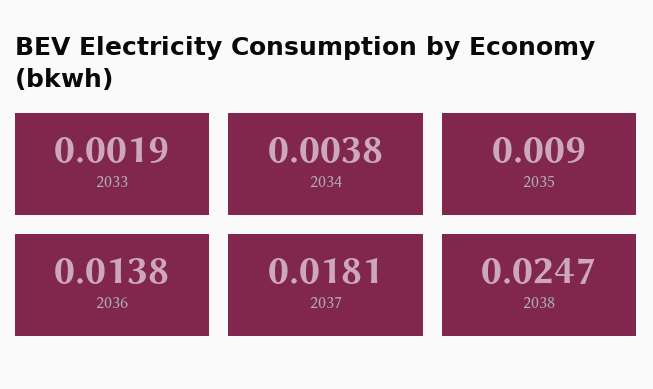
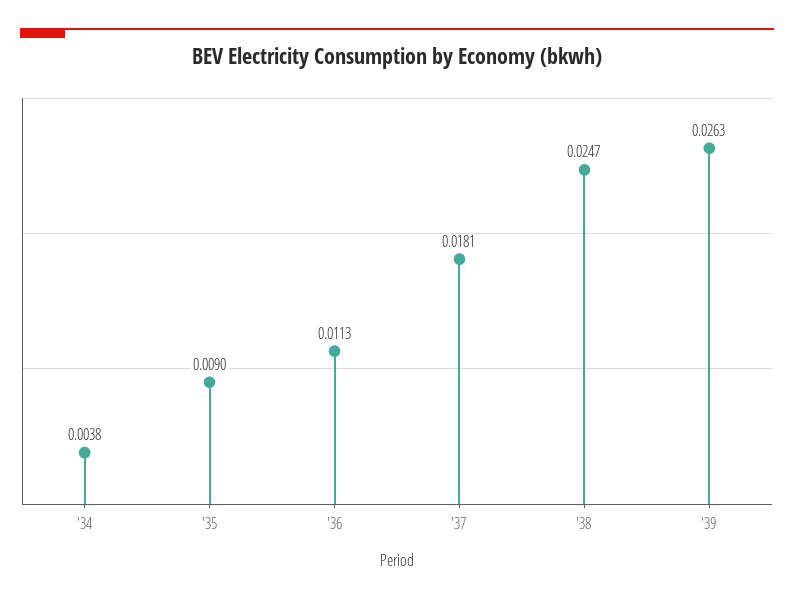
2033: 0.0019 -> none
2036: 0.0138 -> 0.0113
'39: none -> 0.0263

